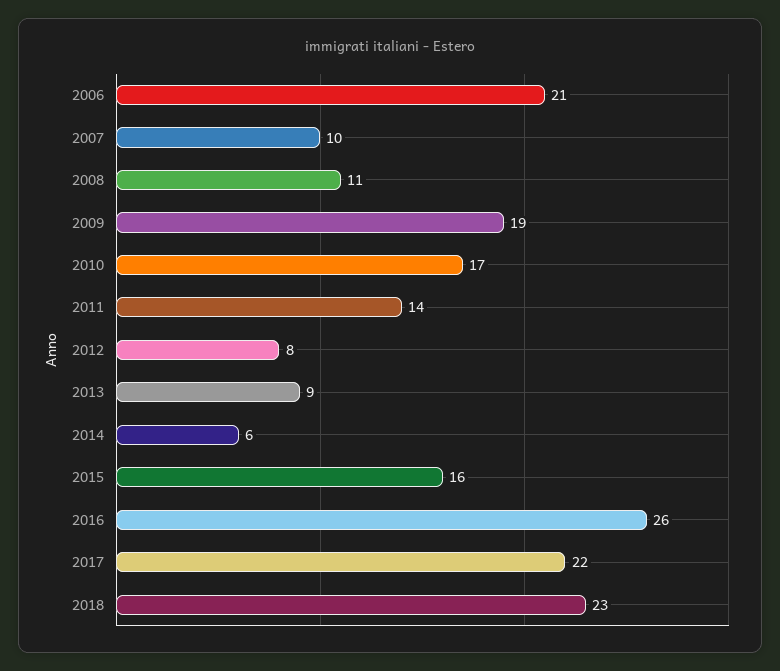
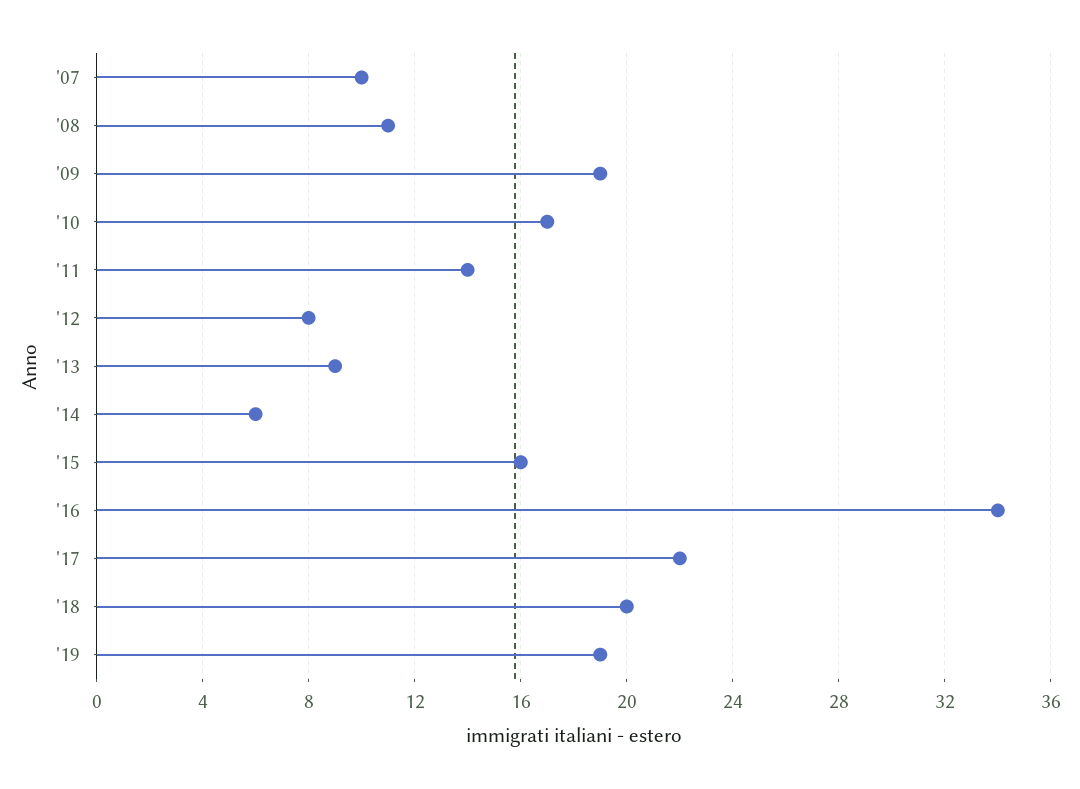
2006: 21 -> none
2016: 26 -> 34
2018: 23 -> 20
'19: none -> 19

